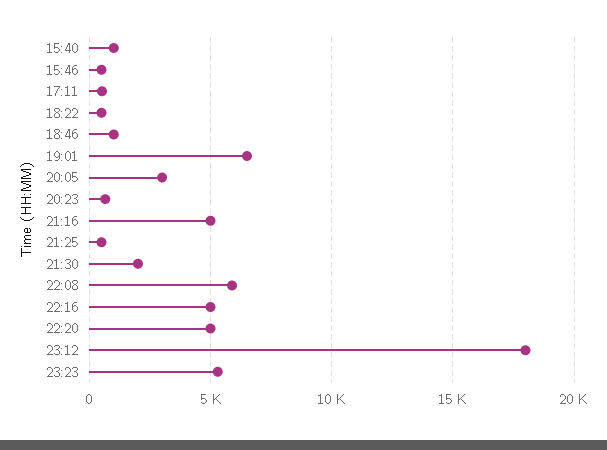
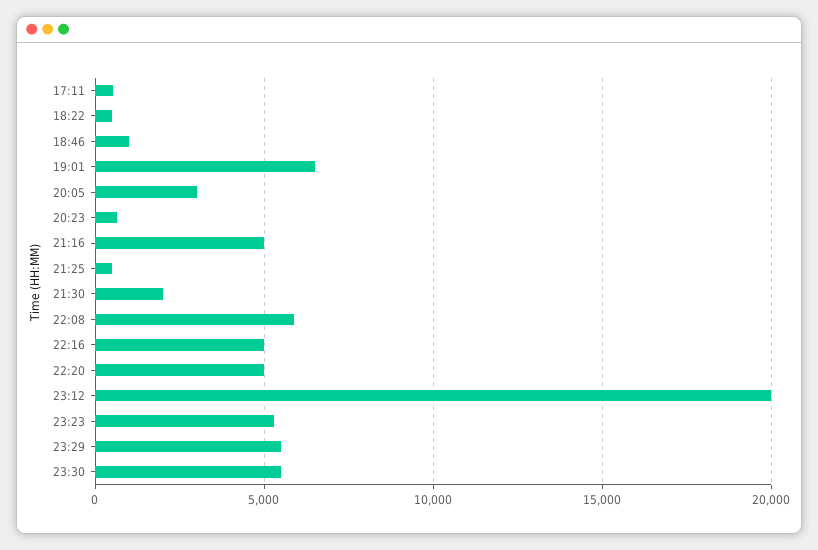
15:40: 1000 -> none
15:46: 500 -> none
23:12: 18000 -> 20000
23:29: none -> 5500
23:30: none -> 5500

